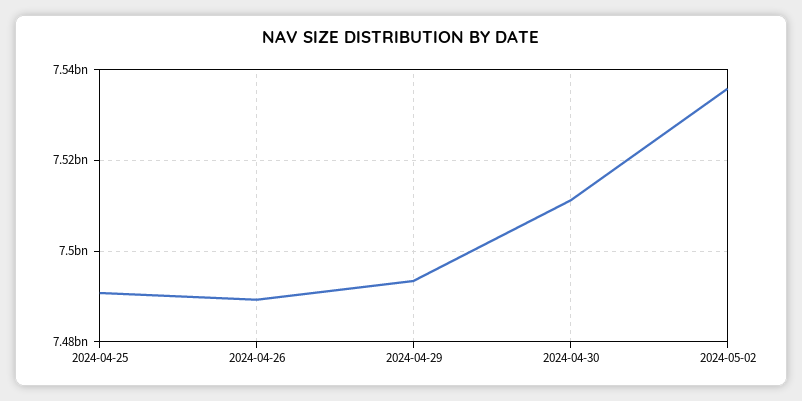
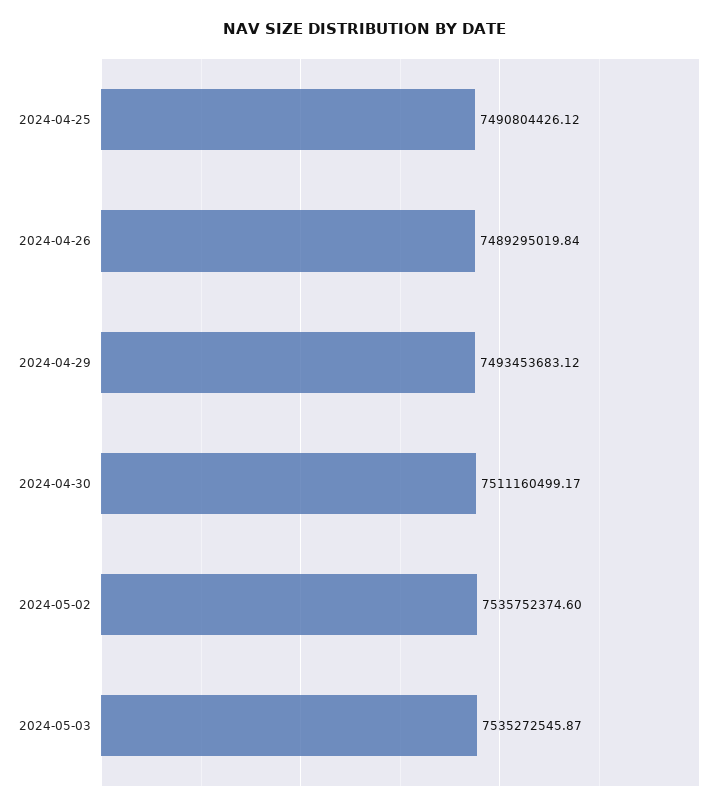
2024-05-03: none -> 7535272545.87

